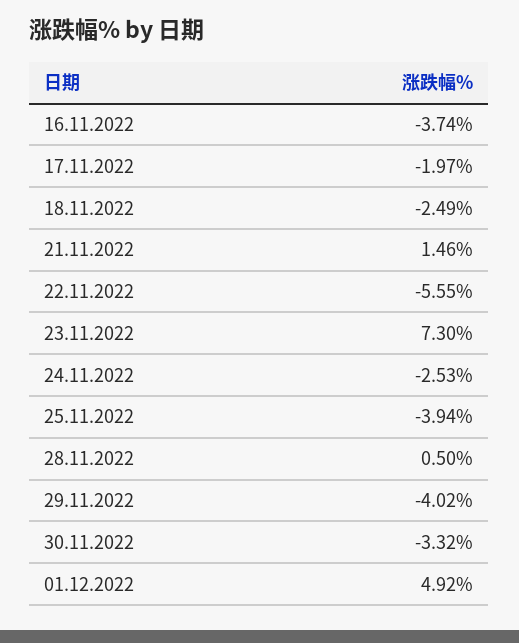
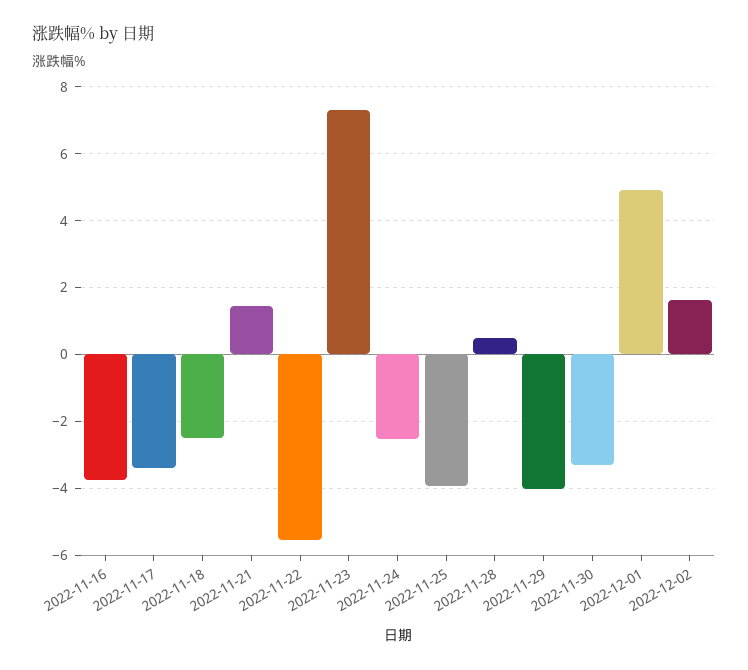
17.11.2022: -1.97 -> -3.4
2022-12-02: none -> 1.6

